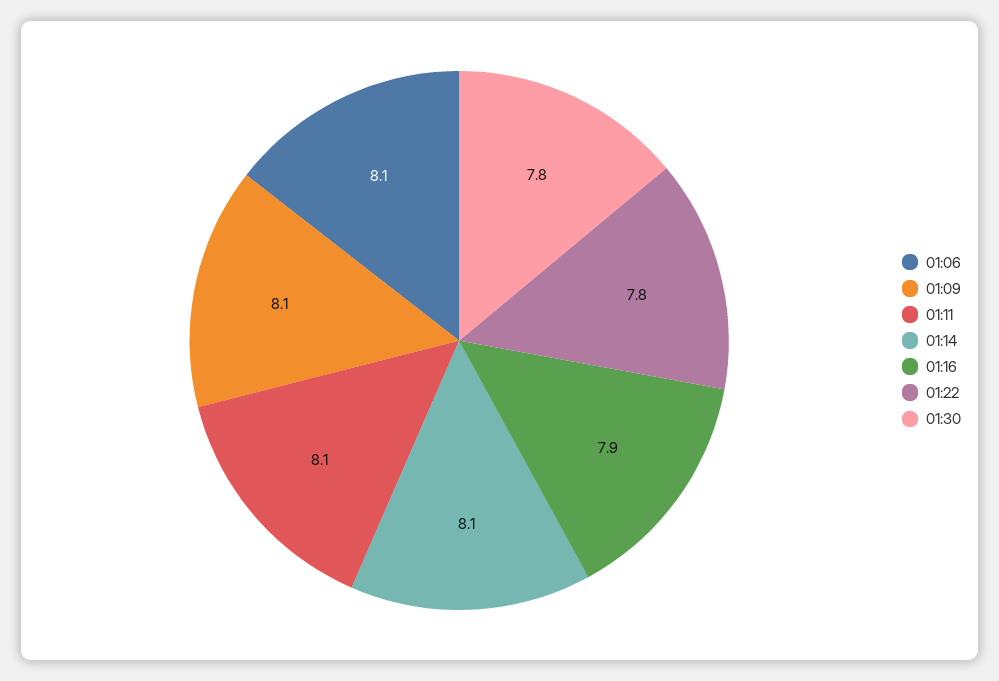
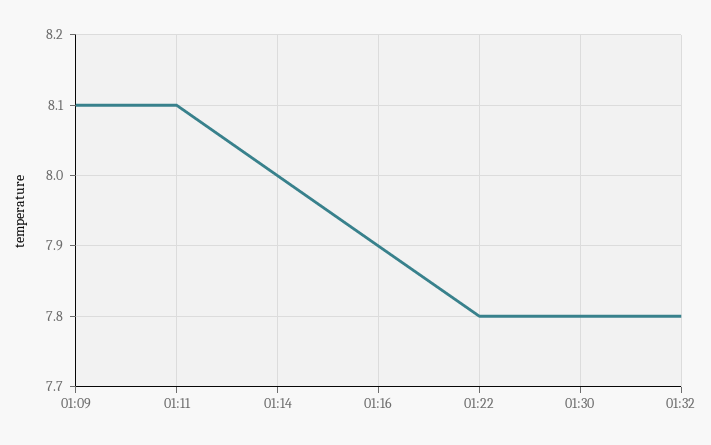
01:06: 8.1 -> none
01:14: 8.1 -> 8
01:32: none -> 7.8

